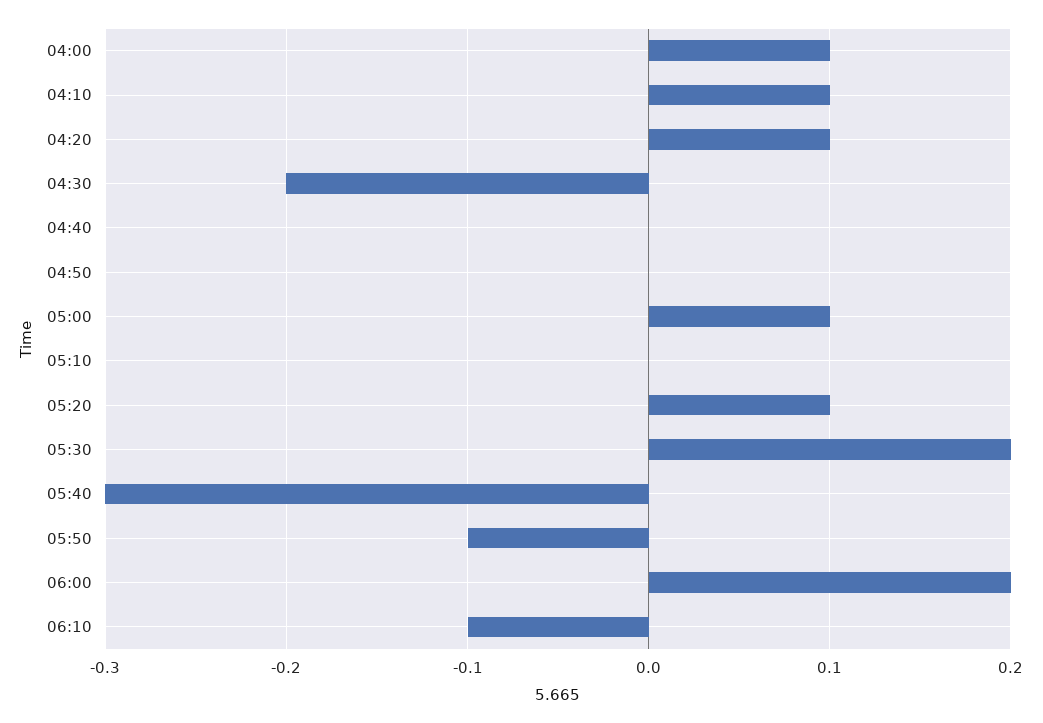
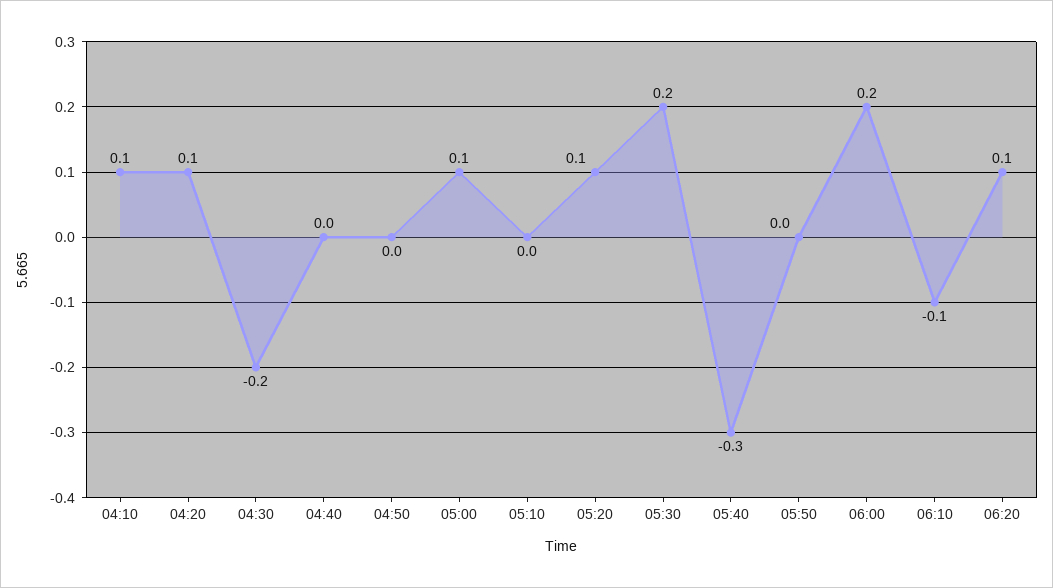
04:00: 0.1 -> none
05:50: -0.1 -> 0
06:20: none -> 0.1

